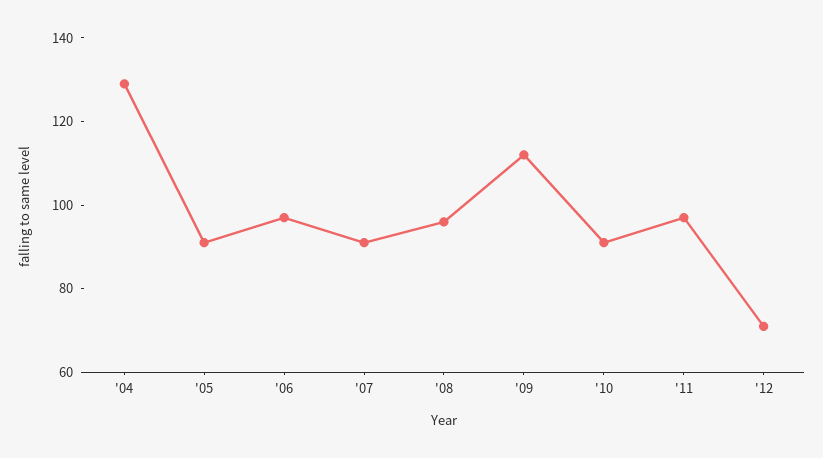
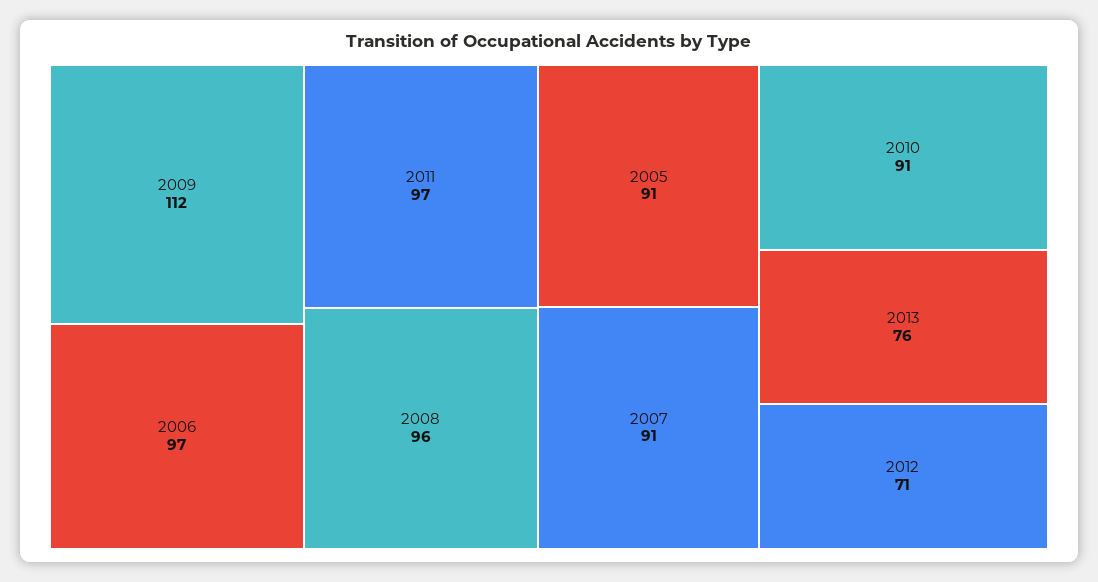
'04: 130 -> none
2013: none -> 76

